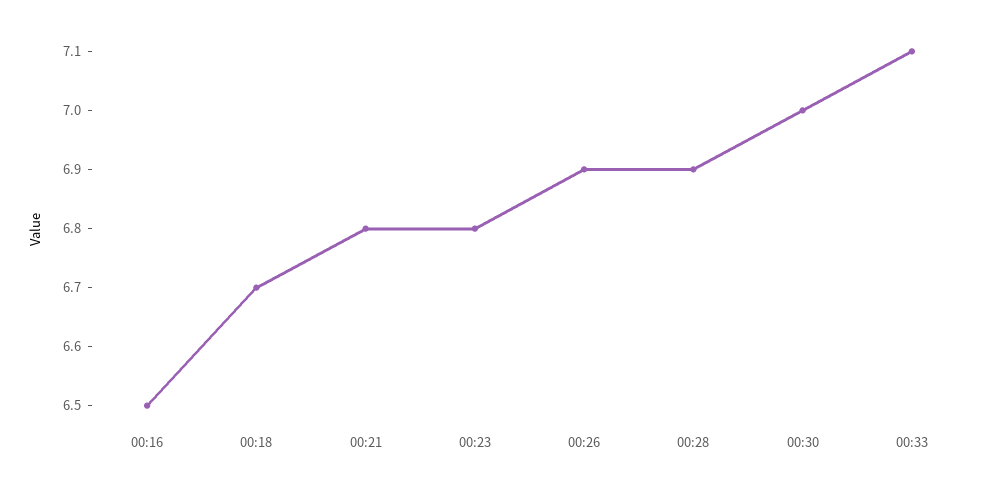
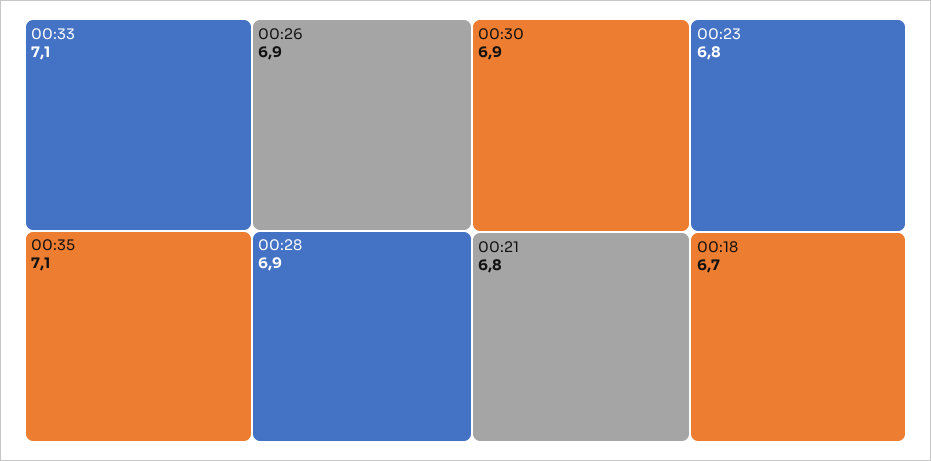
00:16: 6.5 -> none
00:30: 7 -> 6.9
00:35: none -> 7.1

